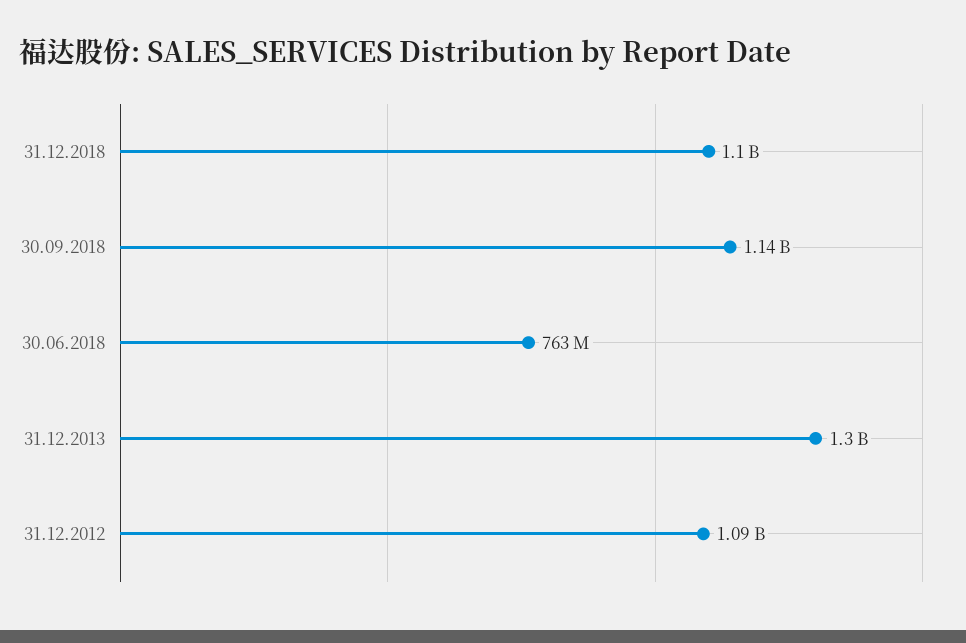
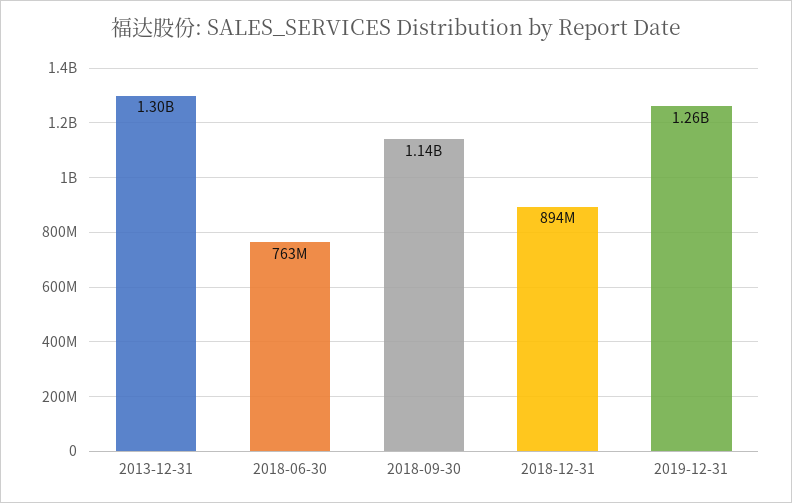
31.12.2018: 1100000000 -> 894000000
31.12.2012: 1090000000 -> none
2019-12-31: none -> 1260000000

